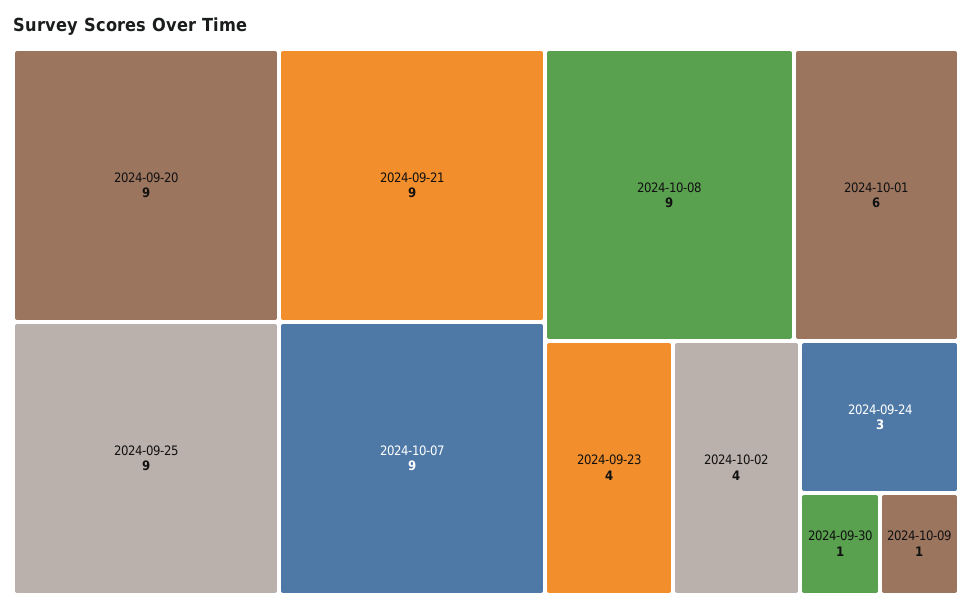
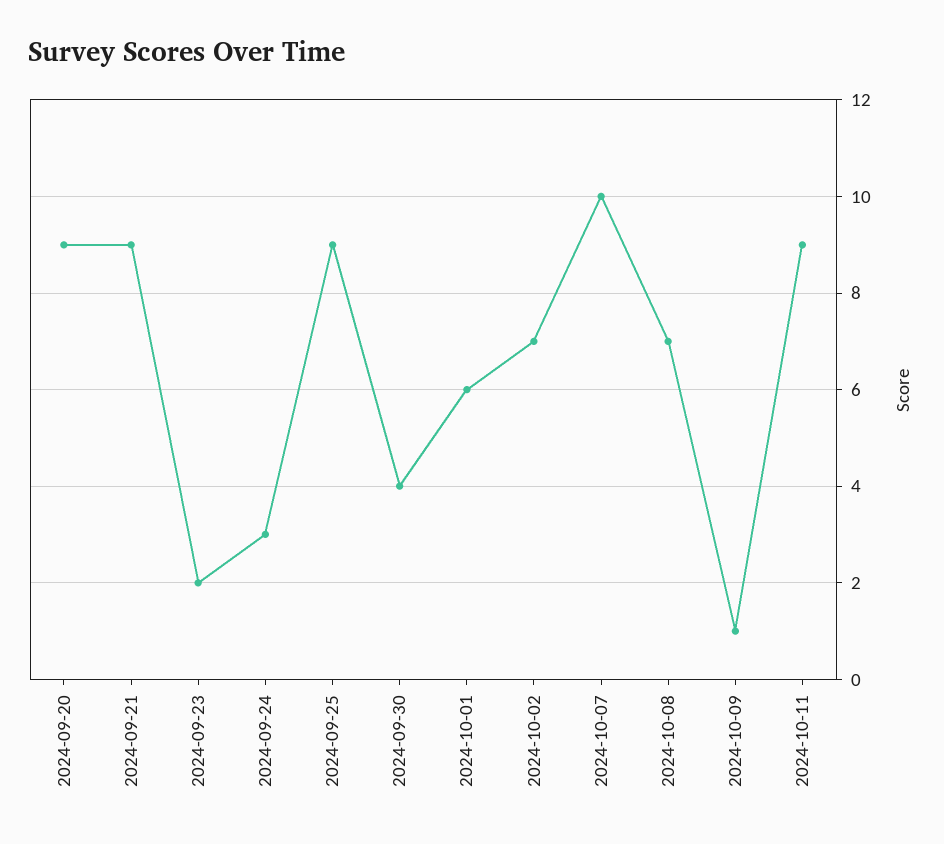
2024-10-07: 9 -> 10
2024-10-08: 9 -> 7
2024-09-23: 4 -> 2
2024-10-02: 4 -> 7
2024-09-30: 1 -> 4
2024-10-11: none -> 9

